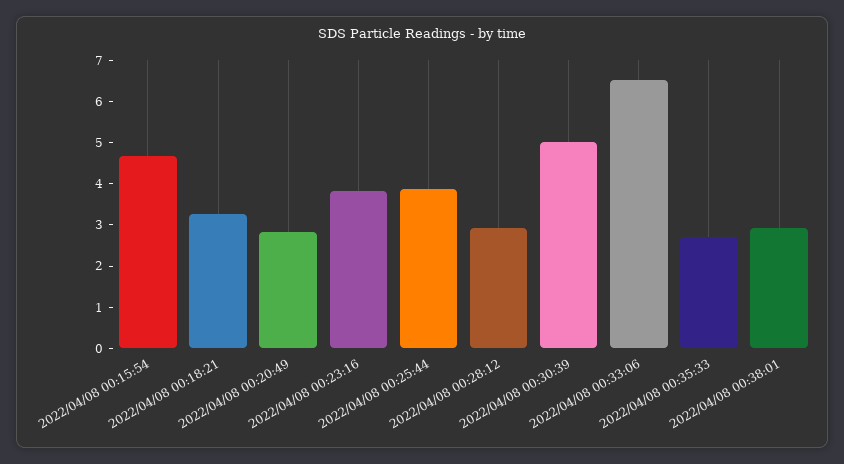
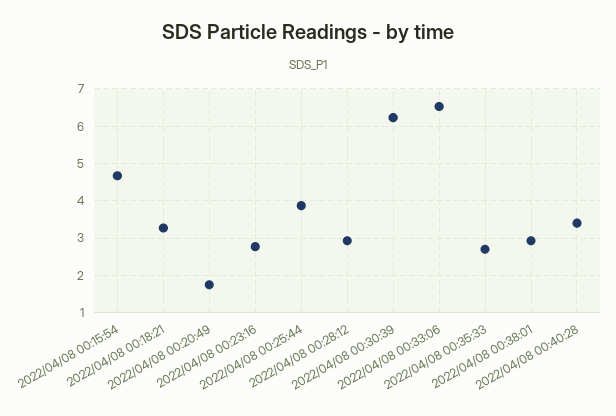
2022/04/08 00:20:49: 2.8 -> 1.8
2022/04/08 00:23:16: 3.8 -> 2.8
2022/04/08 00:30:39: 5 -> 6.2
2022/04/08 00:40:28: none -> 3.4

